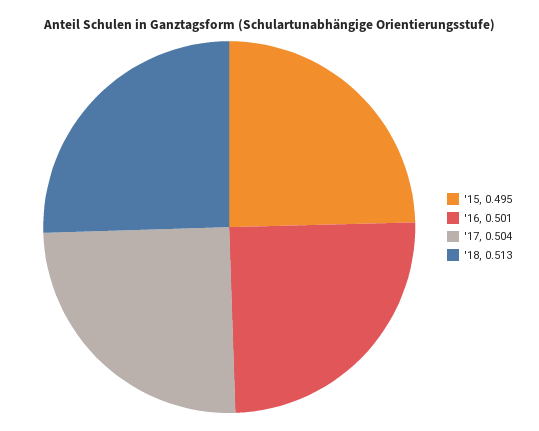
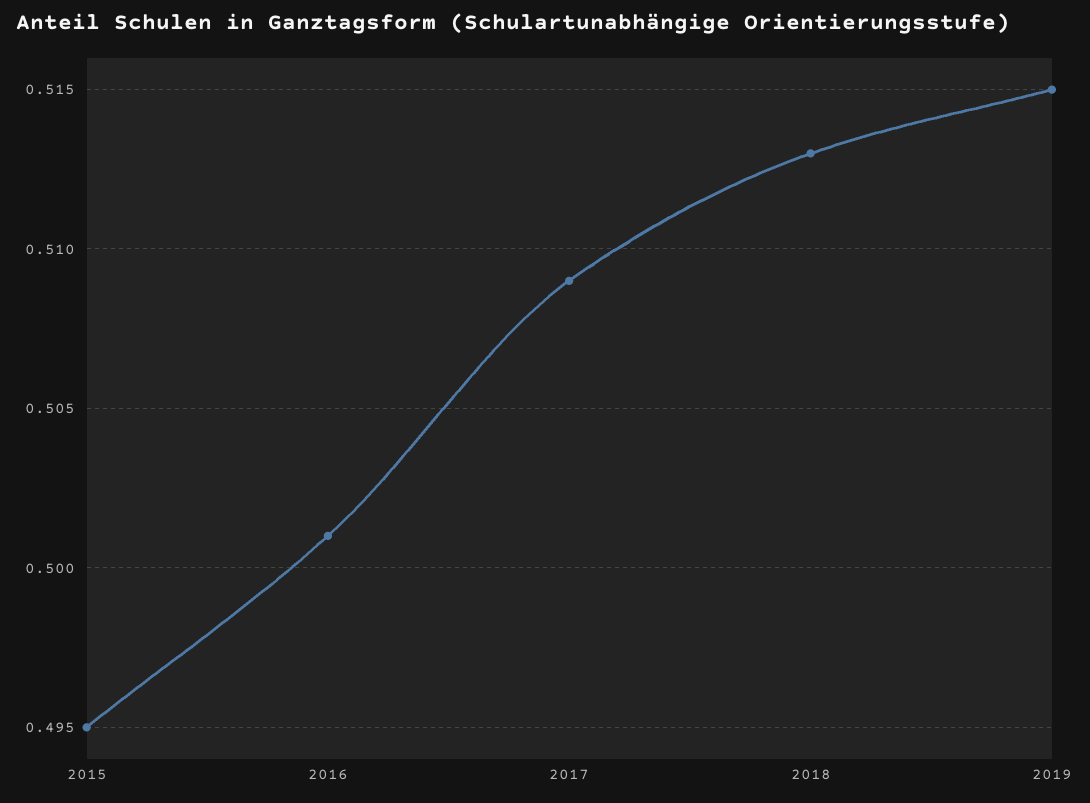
'17: 0.504 -> 0.509
2019: none -> 0.515

